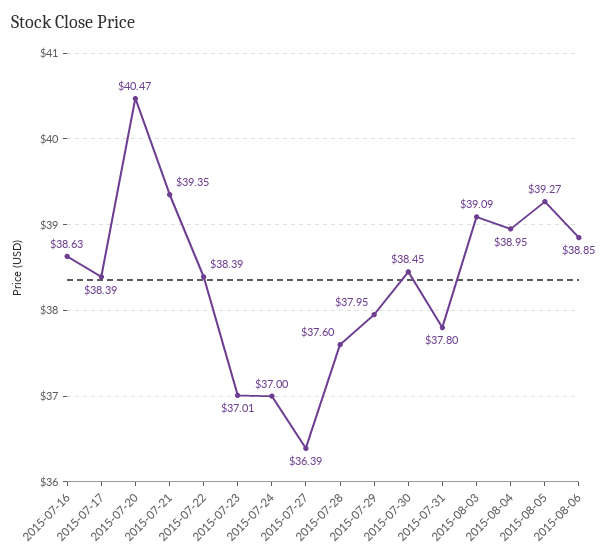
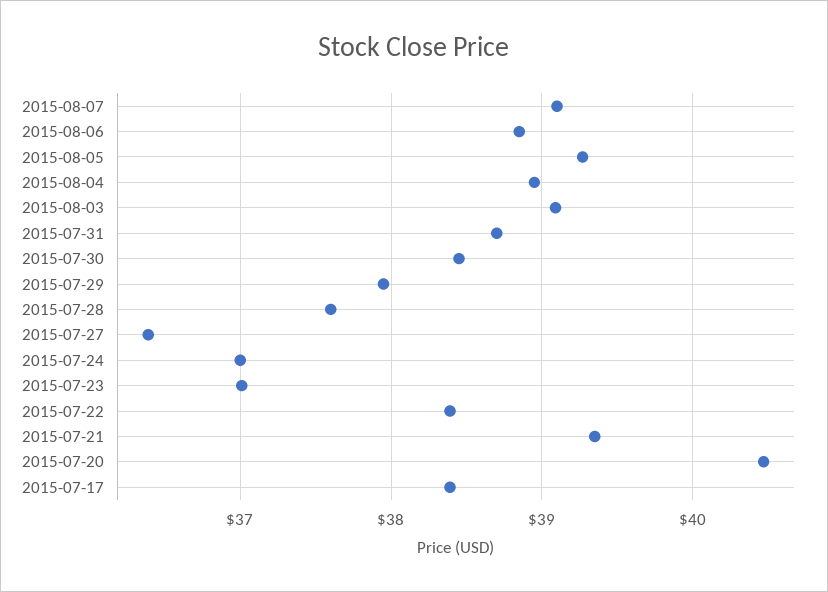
2015-07-16: 38.63 -> none
2015-07-31: 37.8 -> 38.7
2015-08-07: none -> 39.1

